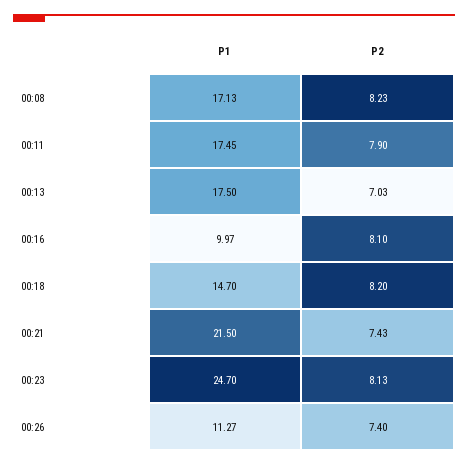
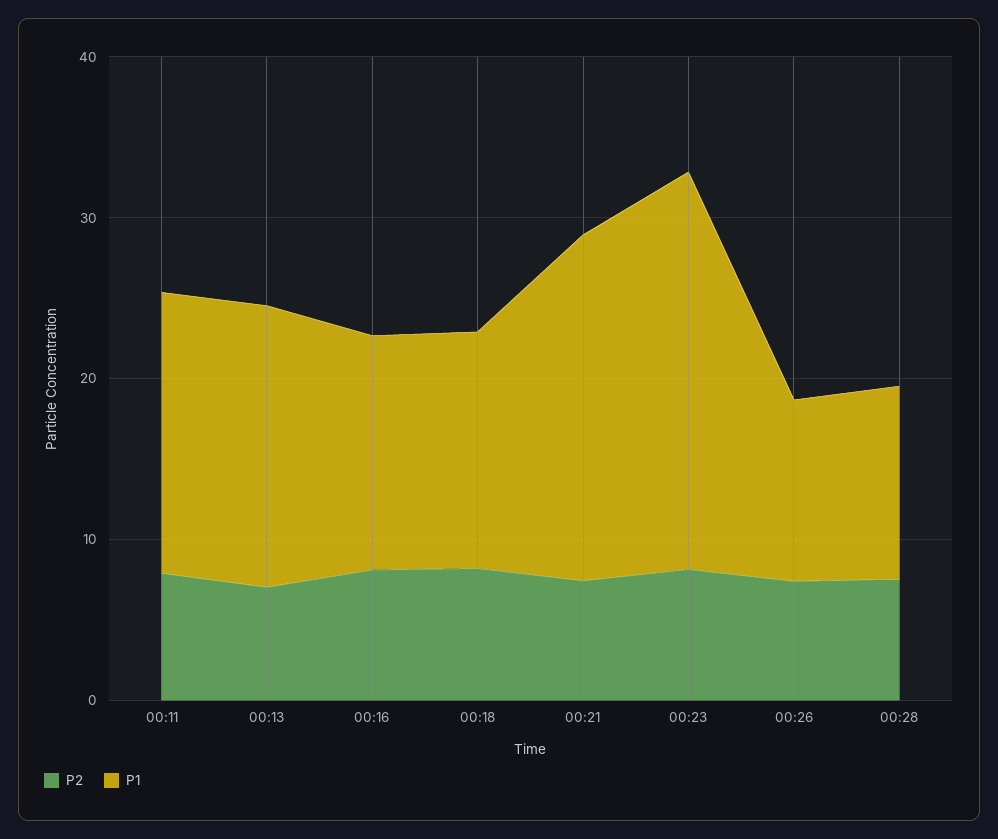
P1, 00:08: 17.13 -> none
P2, 00:08: 8.23 -> none
P1, 00:16: 9.97 -> 14
P2, 00:28: none -> 8
P1, 00:28: none -> 12

